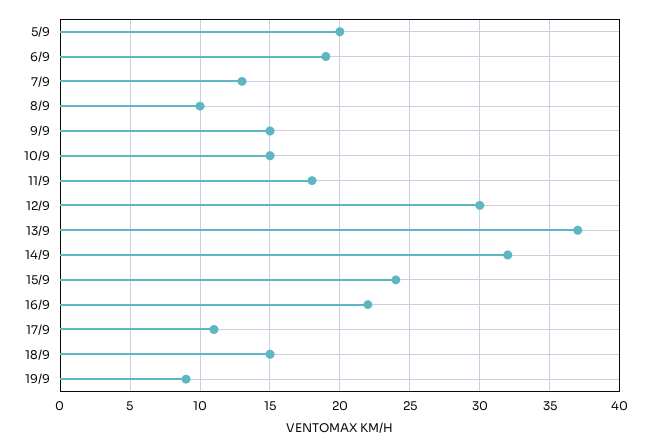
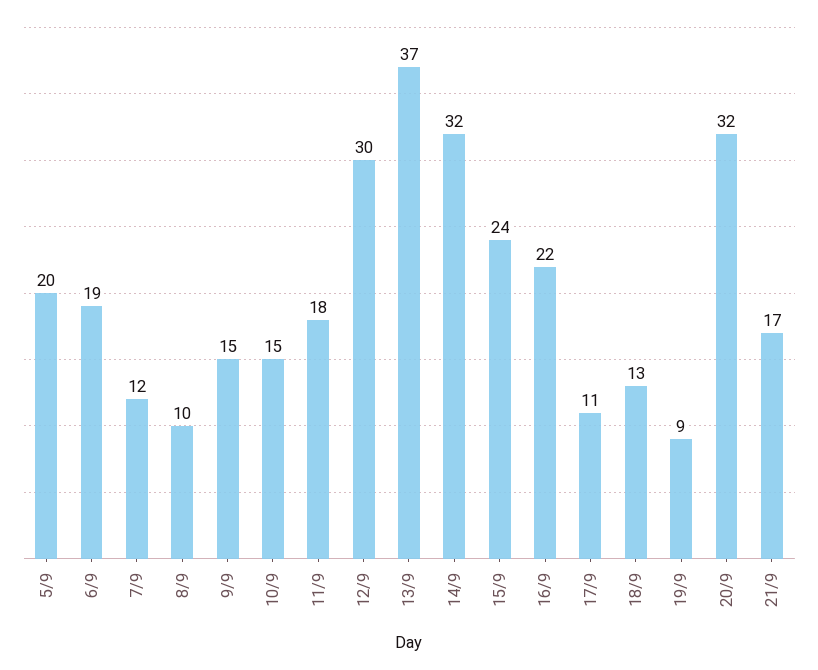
7/9: 13 -> 12
18/9: 15 -> 13
20/9: none -> 32
21/9: none -> 17

